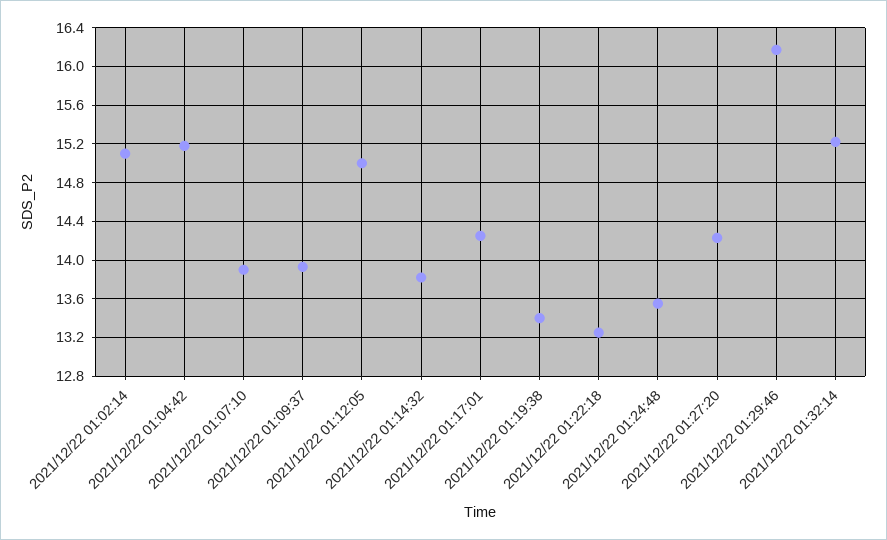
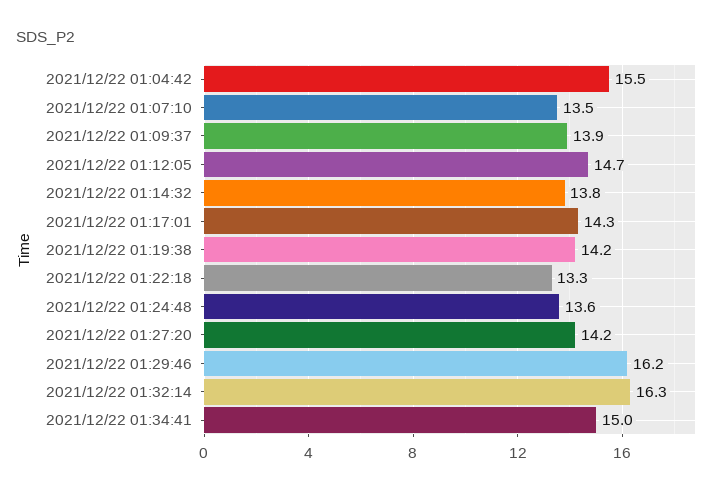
2021/12/22 01:02:14: 15.1 -> none
2021/12/22 01:04:42: 15.2 -> 15.5
2021/12/22 01:07:10: 13.9 -> 13.5
2021/12/22 01:12:05: 15 -> 14.7
2021/12/22 01:19:38: 13.4 -> 14.2
2021/12/22 01:32:14: 15.2 -> 16.3
2021/12/22 01:34:41: none -> 15

